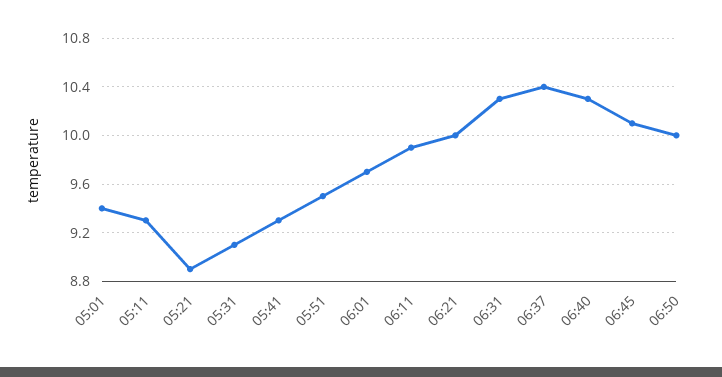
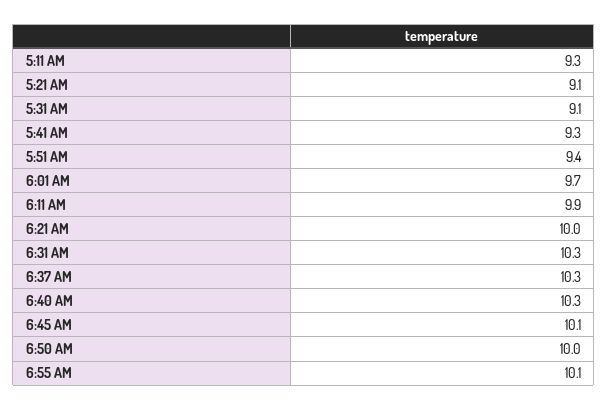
05:01: 9.4 -> none
05:21: 8.9 -> 9.1
05:51: 9.5 -> 9.4
06:37: 10.4 -> 10.3
6:55 AM: none -> 10.1

